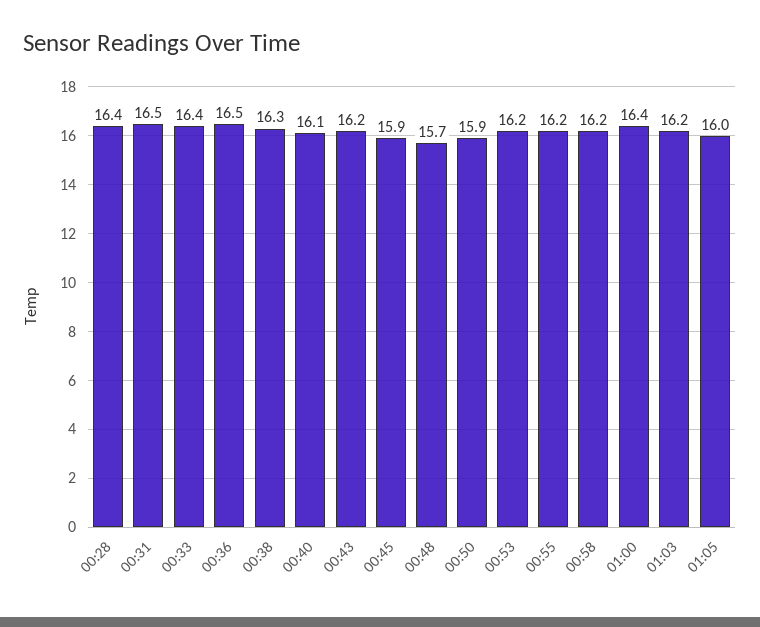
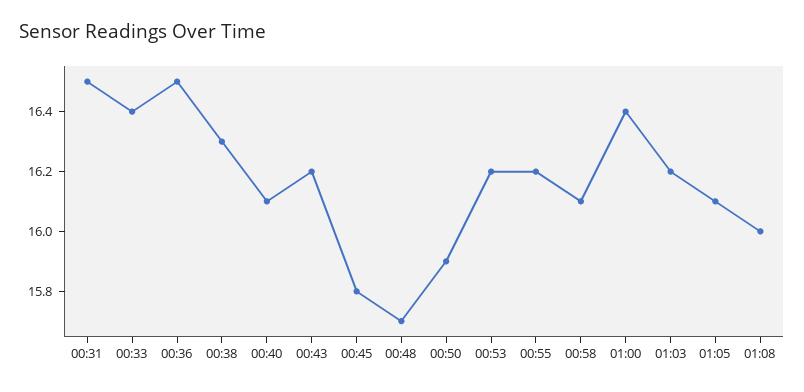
00:28: 16.4 -> none
00:45: 15.9 -> 15.8
00:58: 16.2 -> 16.1
01:05: 16 -> 16.1
01:08: none -> 16

